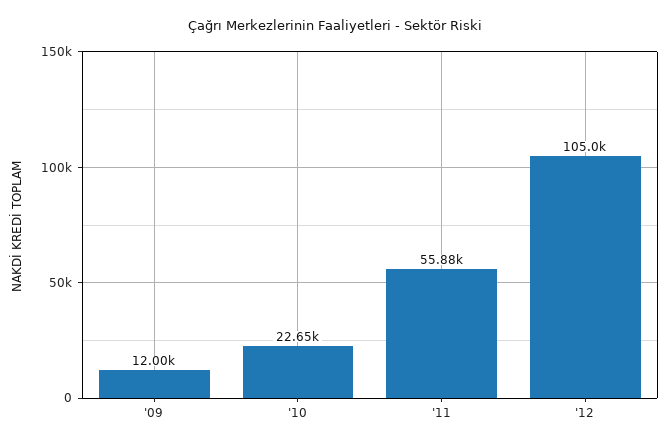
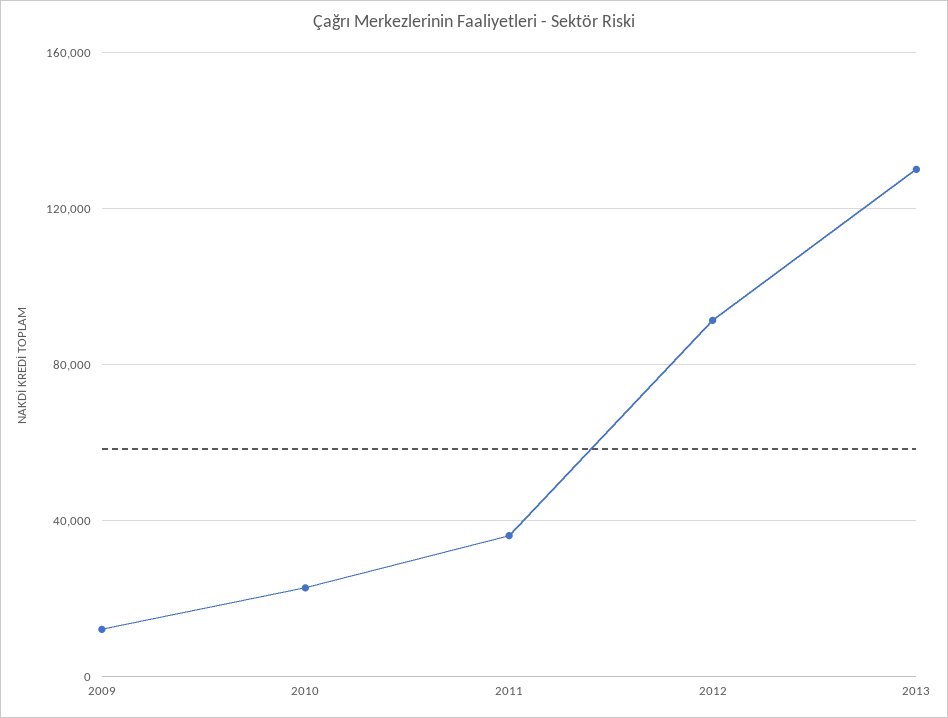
'11: 55880 -> 35000
'12: 105000 -> 90000
2013: none -> 130000

